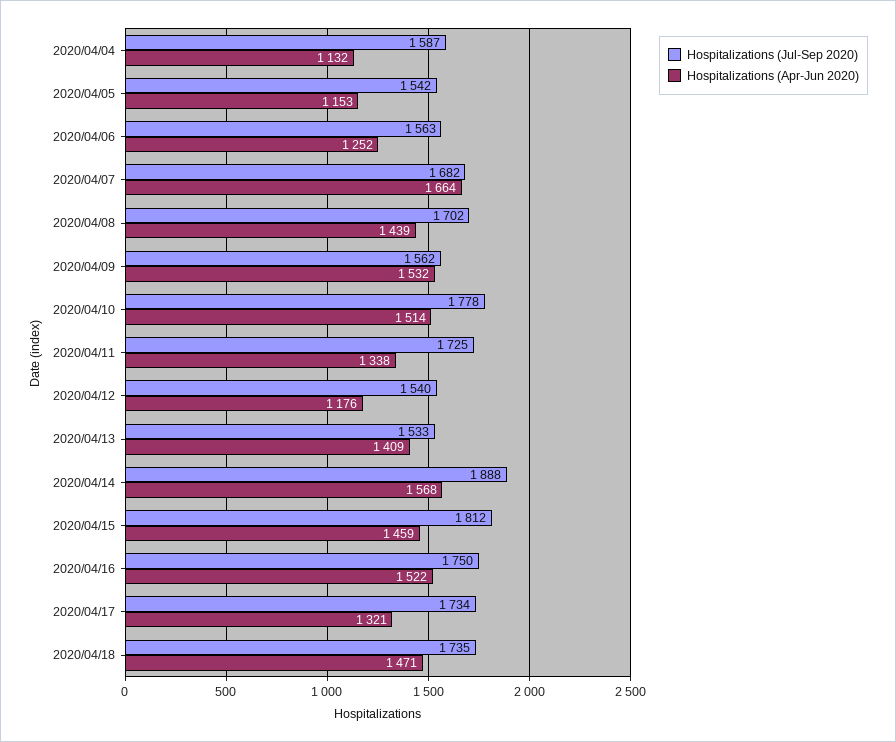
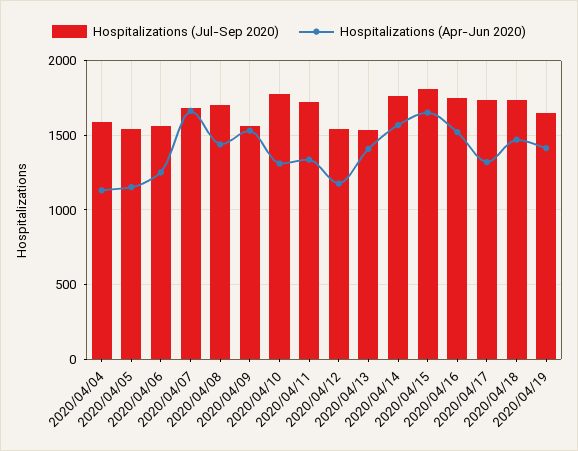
Hospitalizations (Apr-Jun 2020), 2020/04/10: 1514 -> 1300
Hospitalizations (Jul-Sep 2020), 2020/04/14: 1888 -> 1750
Hospitalizations (Apr-Jun 2020), 2020/04/15: 1459 -> 1650
Hospitalizations (Jul-Sep 2020), 2020/04/19: none -> 1650
Hospitalizations (Apr-Jun 2020), 2020/04/19: none -> 1400

